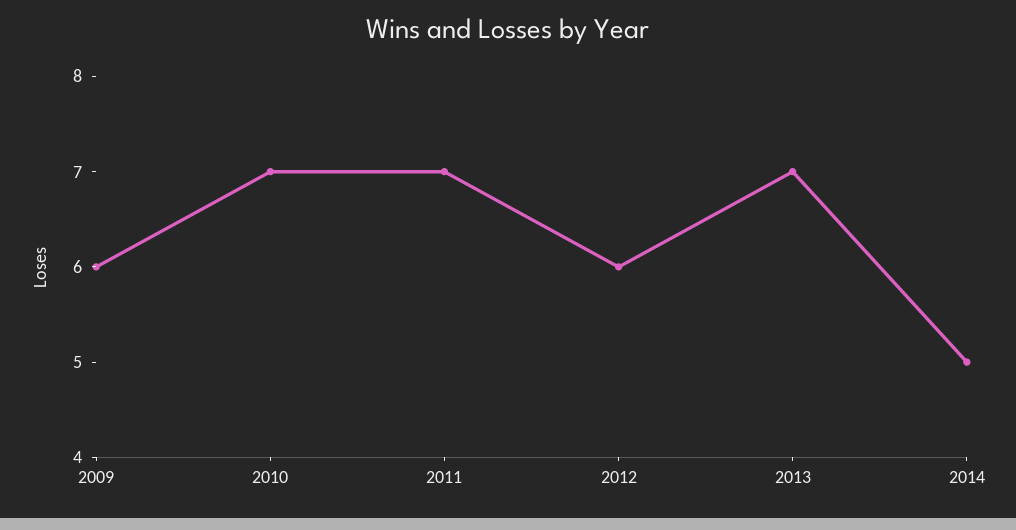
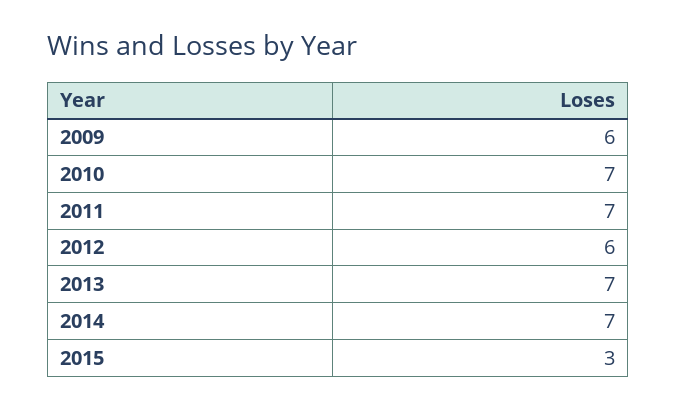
2014: 5 -> 7
2015: none -> 3

